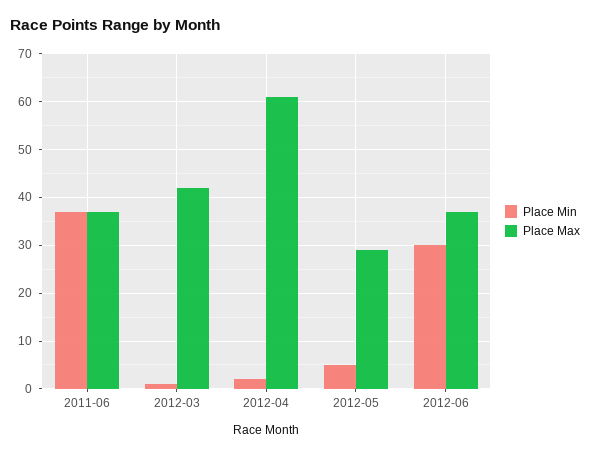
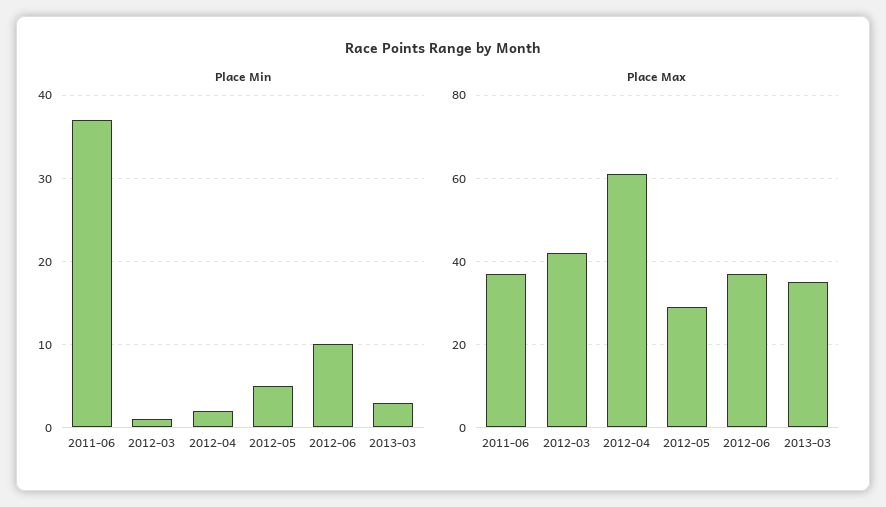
Place Min, 2012-06: 30 -> 10
Place Min, 2013-03: none -> 3
Place Max, 2013-03: none -> 35

